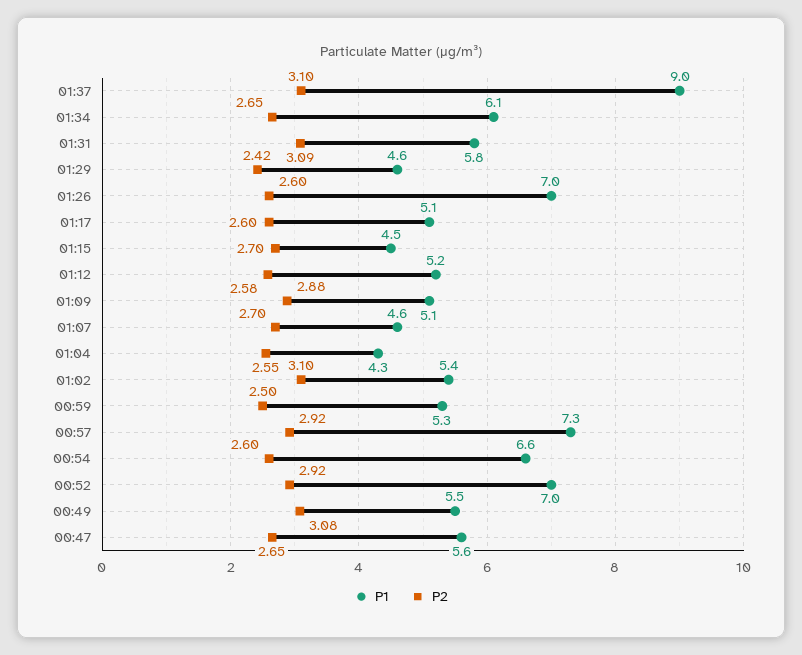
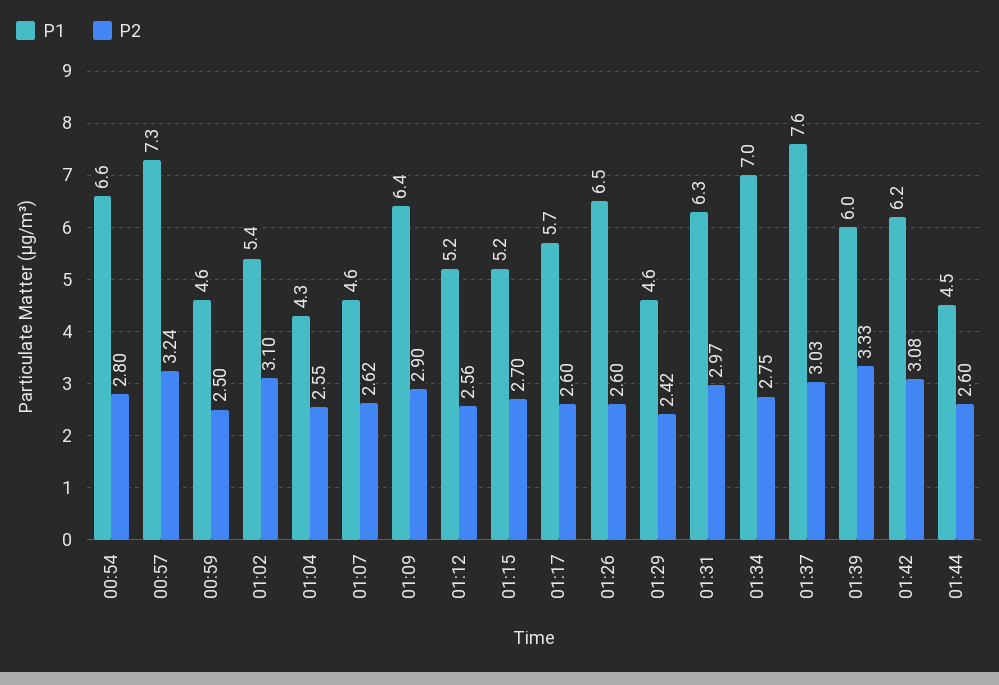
P1, 01:37: 9 -> 7.6
P2, 01:37: 3.1 -> 3.03
P1, 01:34: 6.1 -> 7
P2, 01:34: 2.65 -> 2.75
P1, 01:31: 5.8 -> 6.3
P2, 01:31: 3.09 -> 2.97
P1, 01:26: 7 -> 6.5
P1, 01:17: 5.1 -> 5.7
P1, 01:15: 4.5 -> 5.2
P2, 01:12: 2.58 -> 2.56
P1, 01:09: 5.1 -> 6.4
P2, 01:09: 2.88 -> 2.9
P2, 01:07: 2.7 -> 2.62
P1, 00:59: 5.3 -> 4.6
P2, 00:57: 2.92 -> 3.24
P2, 00:54: 2.6 -> 2.8
P1, 00:52: 7 -> none
P2, 00:52: 2.92 -> none
P1, 00:49: 5.5 -> none
P2, 00:49: 3.08 -> none
P1, 00:47: 5.6 -> none
P2, 00:47: 2.65 -> none
P1, 01:39: none -> 6
P2, 01:39: none -> 3.33
P1, 01:42: none -> 6.2
P2, 01:42: none -> 3.08
P1, 01:44: none -> 4.5
P2, 01:44: none -> 2.6

